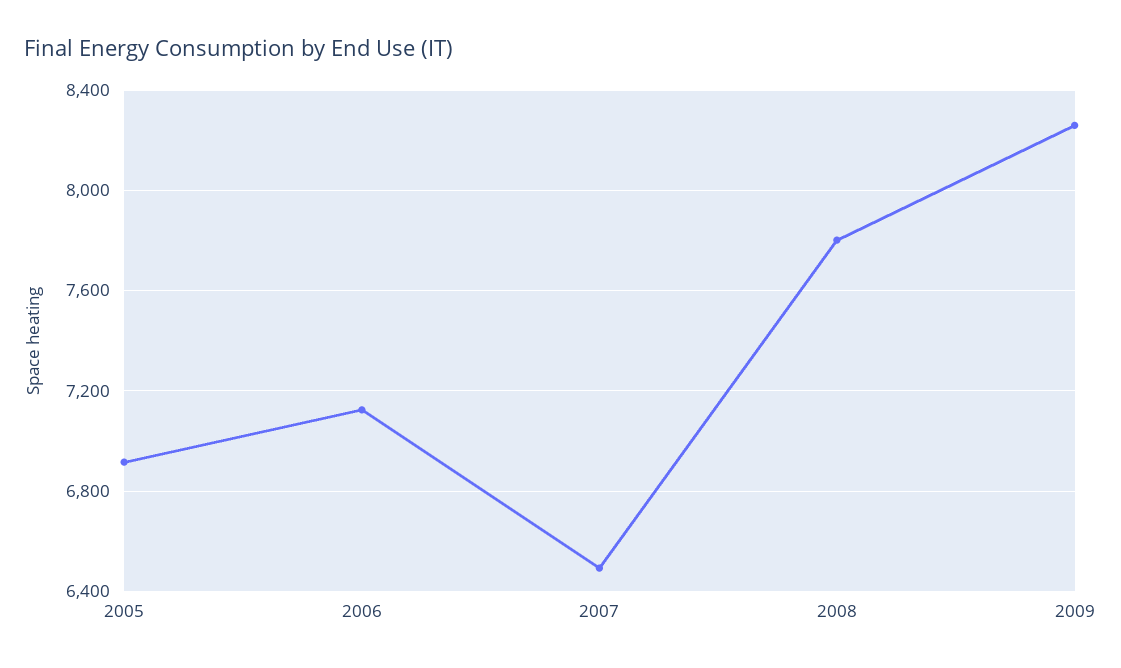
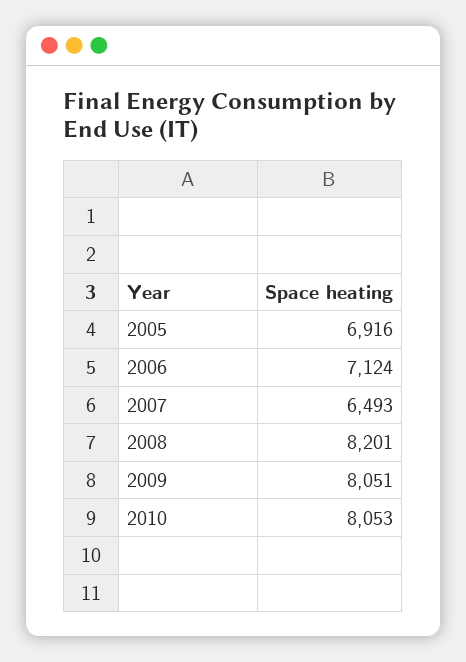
2008: 7800 -> 8201
2009: 8250 -> 8051
2010: none -> 8053

